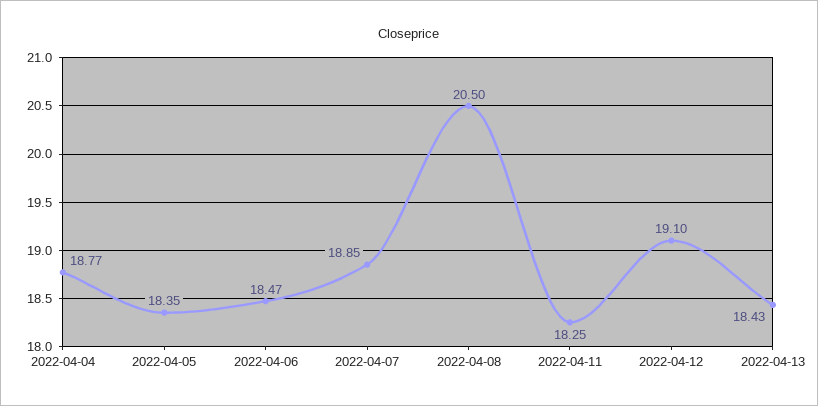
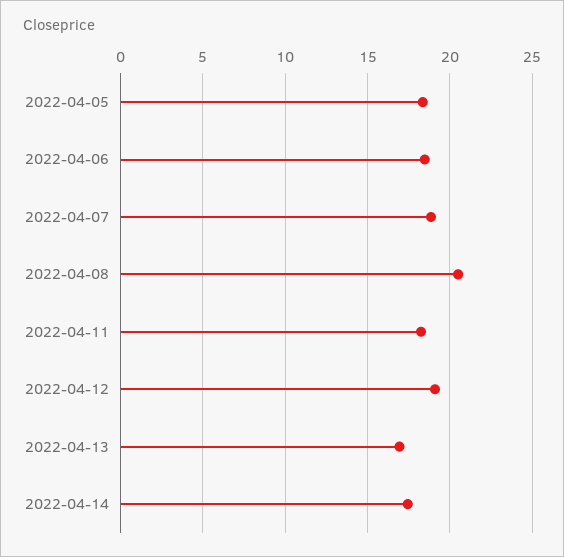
2022-04-04: 18.77 -> none
2022-04-13: 18.43 -> 17
2022-04-14: none -> 17.5

